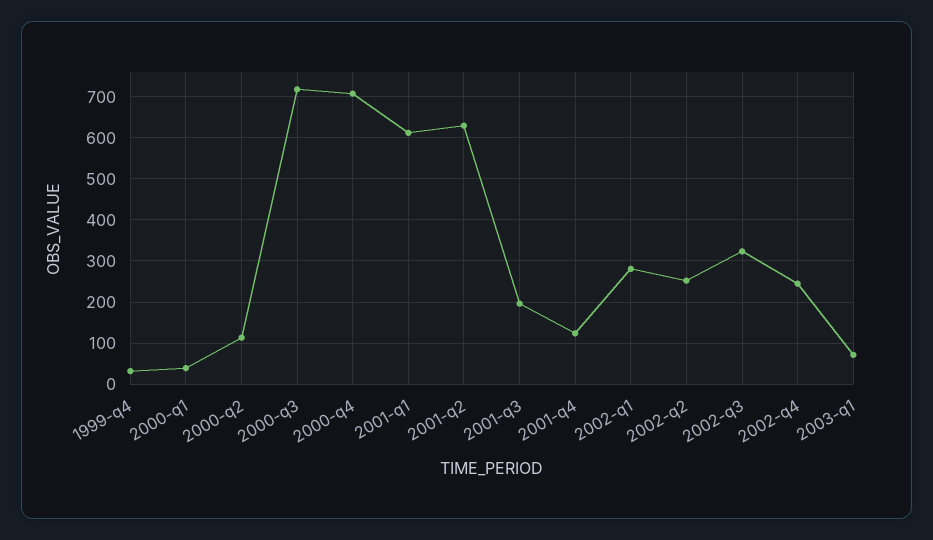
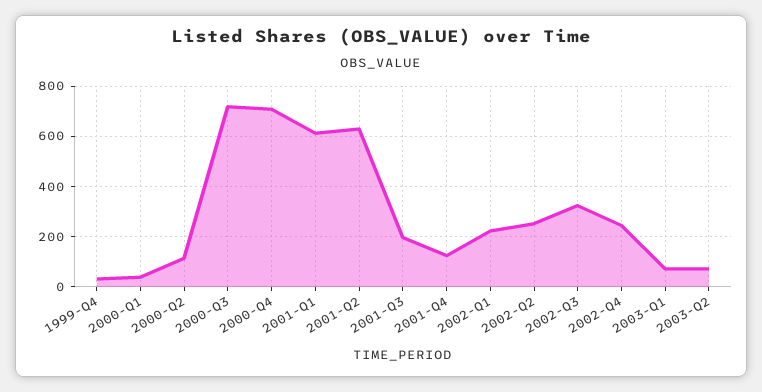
2002-q1: 280 -> 225
2003-Q2: none -> 75

